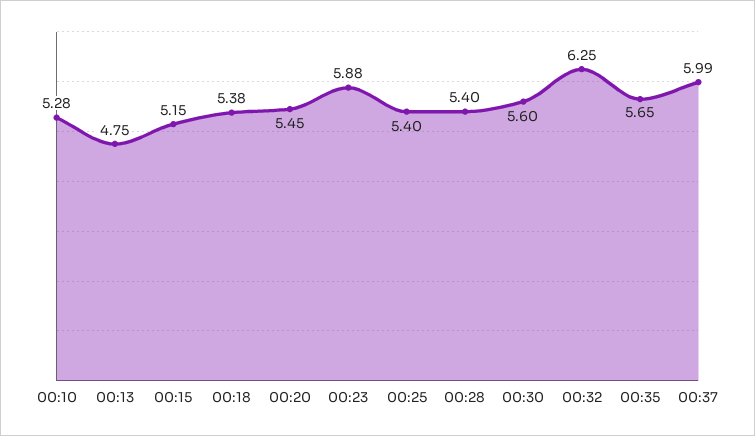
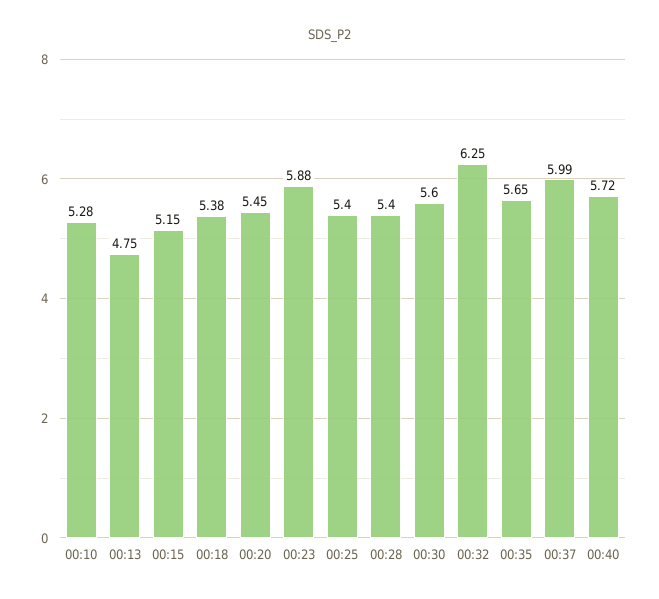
00:40: none -> 5.72

